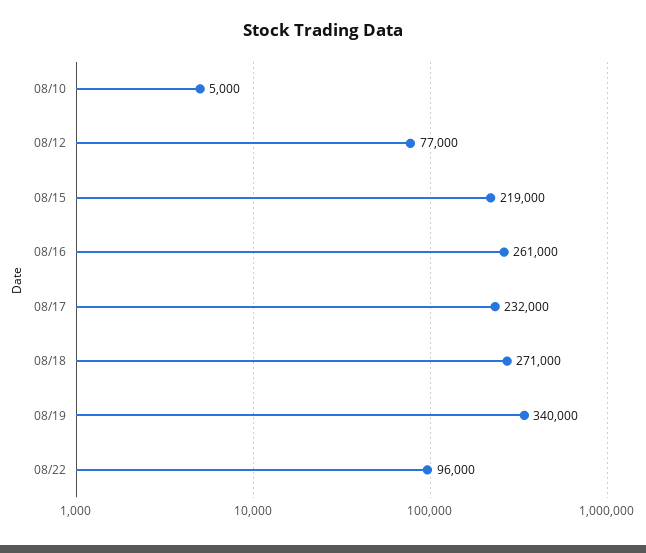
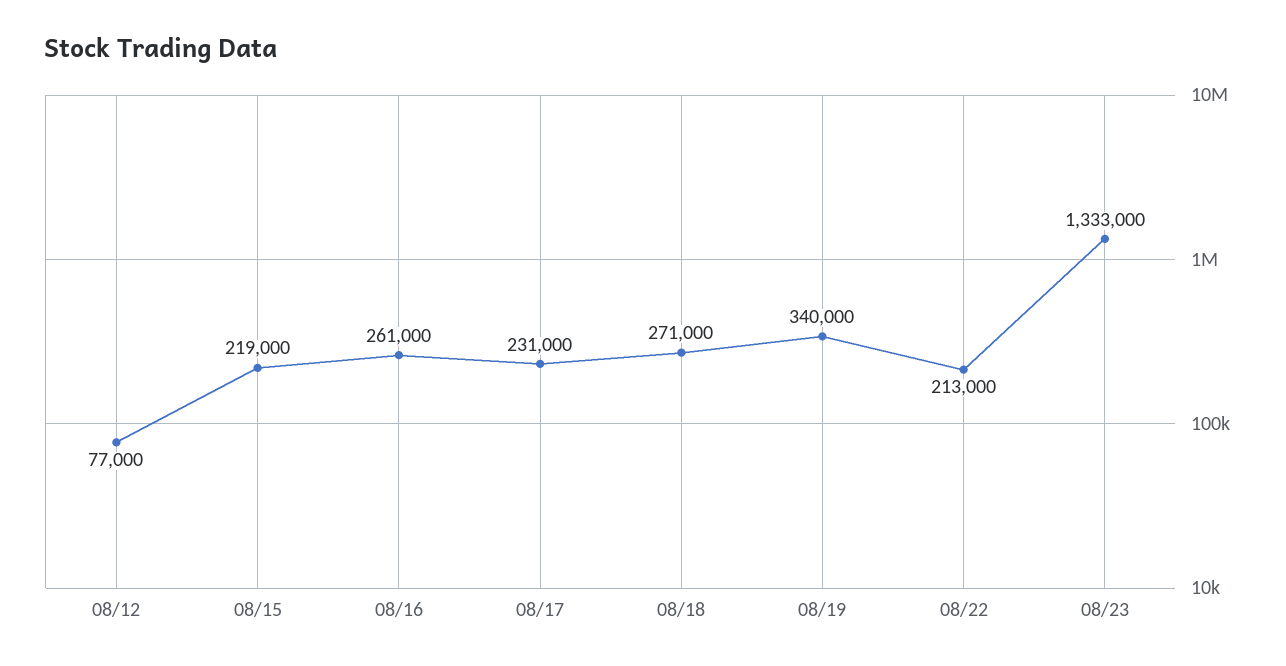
08/10: 5000 -> none
08/17: 232000 -> 231000
08/22: 96000 -> 213000
08/23: none -> 1333000

